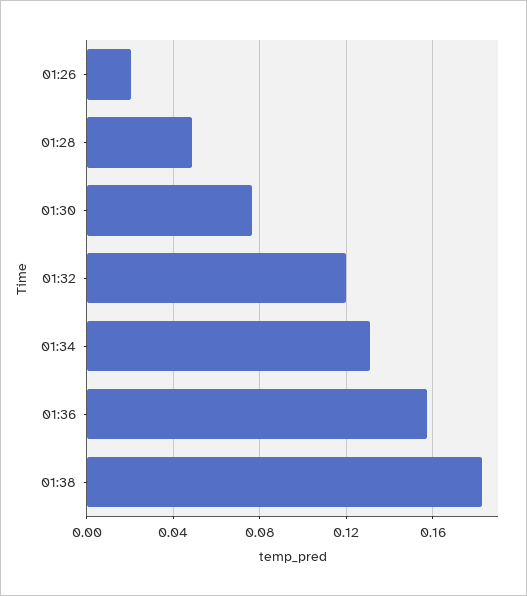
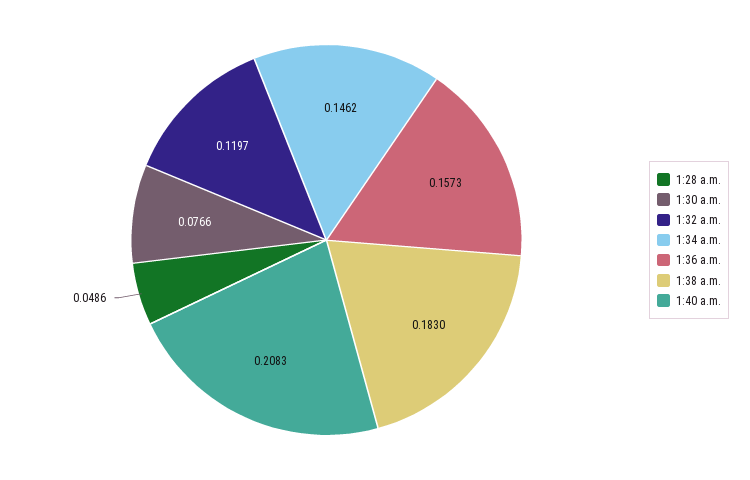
01:26: 0.02 -> none
01:34: 0.13 -> 0.1462
1:40 a.m.: none -> 0.2083

